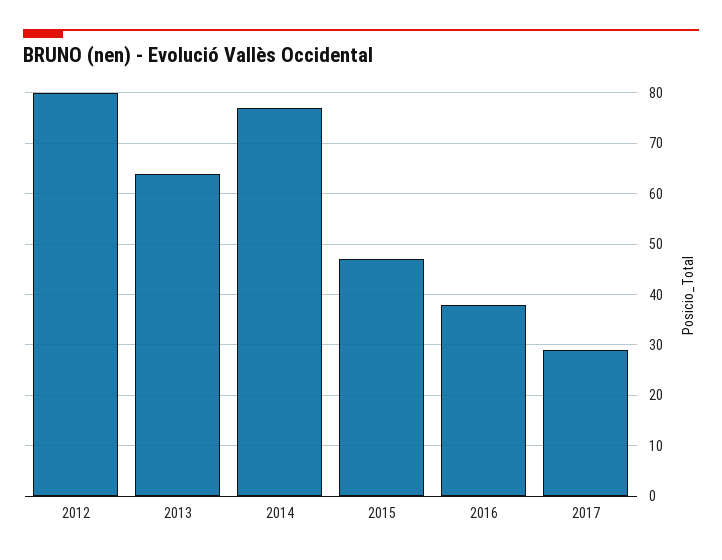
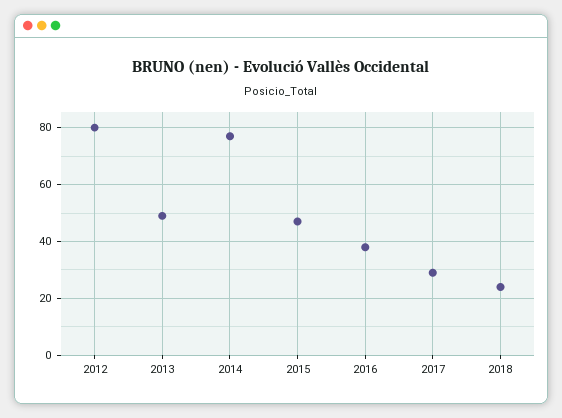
2013: 65 -> 50
2018: none -> 25

